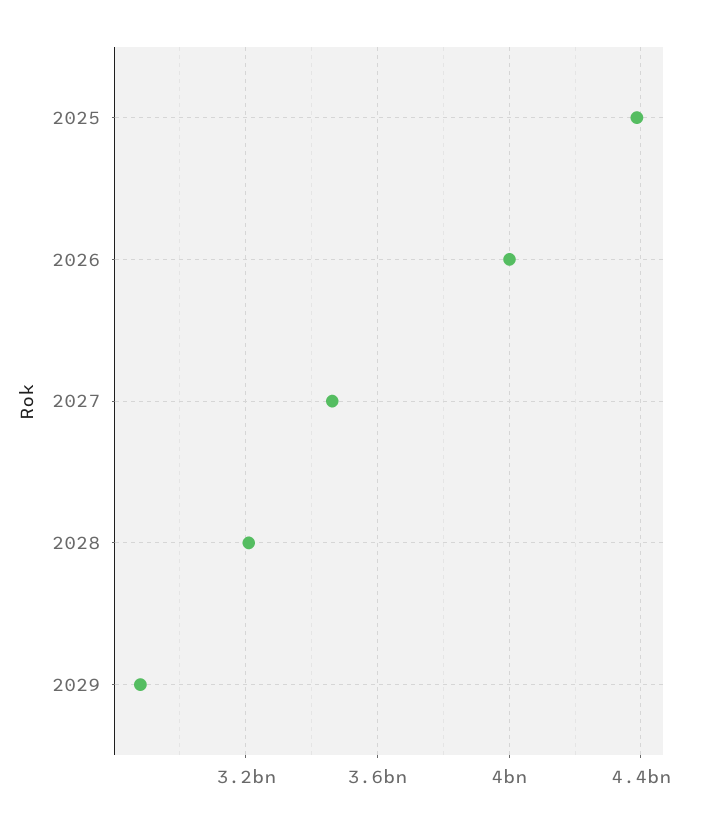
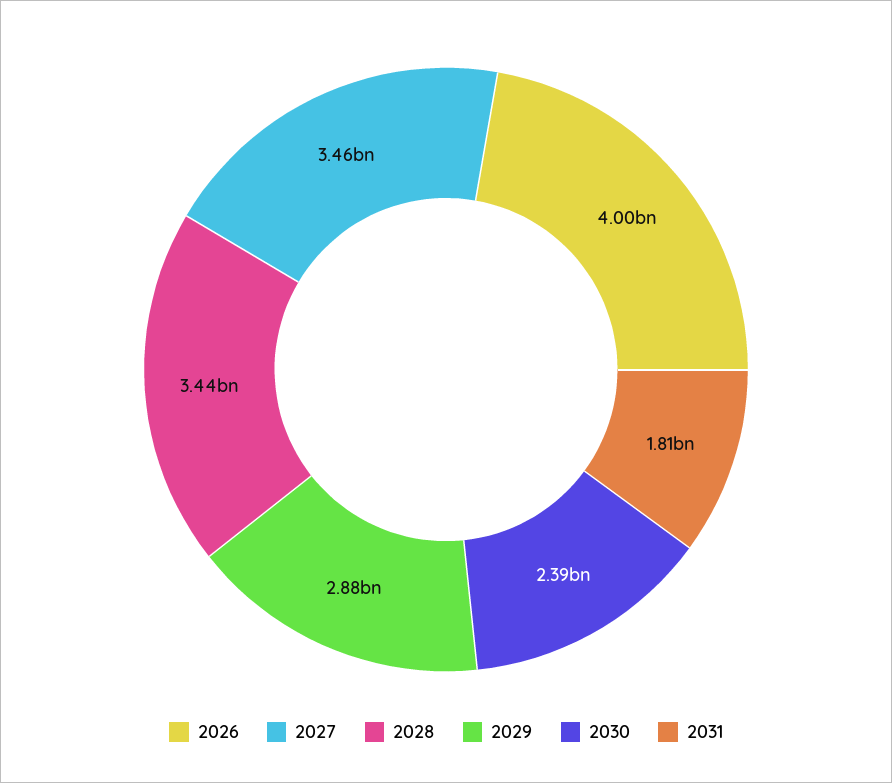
2025: 4400000000 -> none
2028: 3200000000 -> 3440000000
2030: none -> 2390000000
2031: none -> 1810000000

